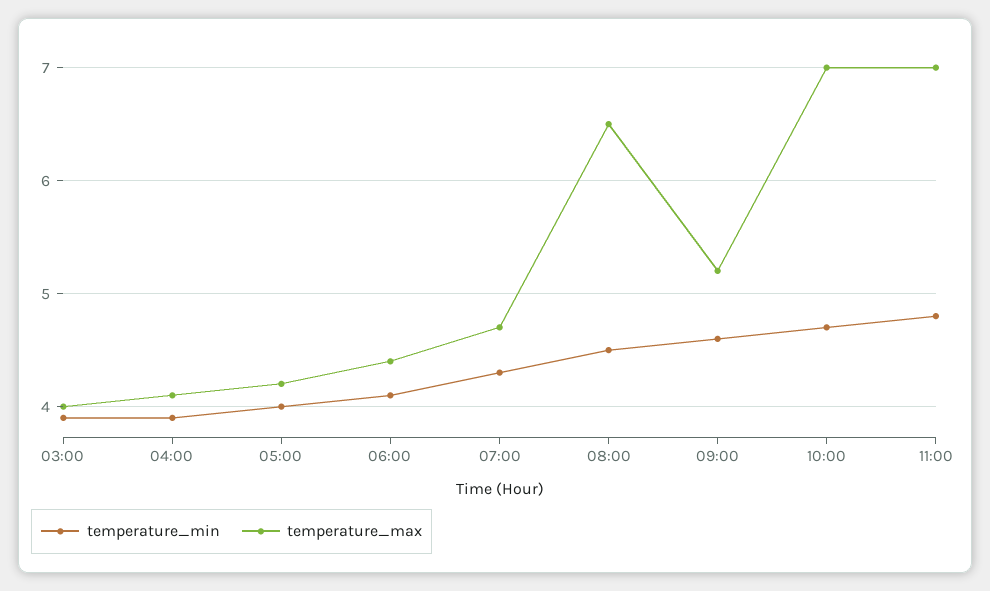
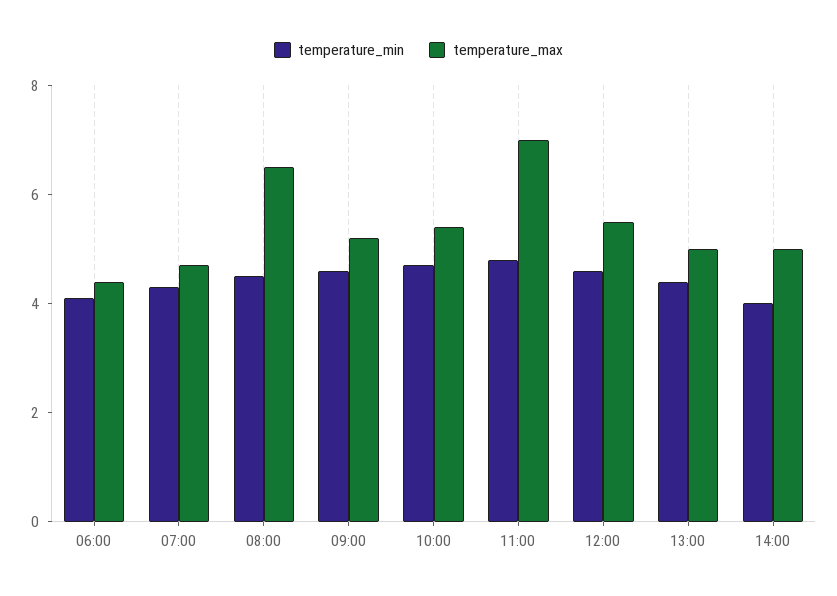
temperature_min, 03:00: 3.9 -> none
temperature_max, 03:00: 4 -> none
temperature_min, 04:00: 3.9 -> none
temperature_max, 04:00: 4.1 -> none
temperature_min, 05:00: 4 -> none
temperature_max, 05:00: 4.2 -> none
temperature_max, 10:00: 7 -> 5.5
temperature_min, 12:00: none -> 4.5
temperature_max, 12:00: none -> 5.5
temperature_min, 13:00: none -> 4.5
temperature_max, 13:00: none -> 5
temperature_min, 14:00: none -> 4
temperature_max, 14:00: none -> 5

